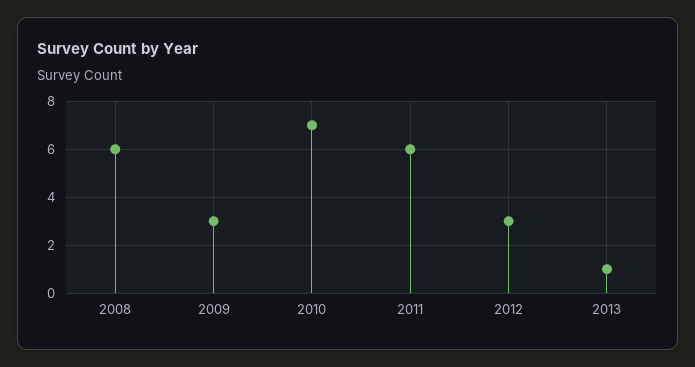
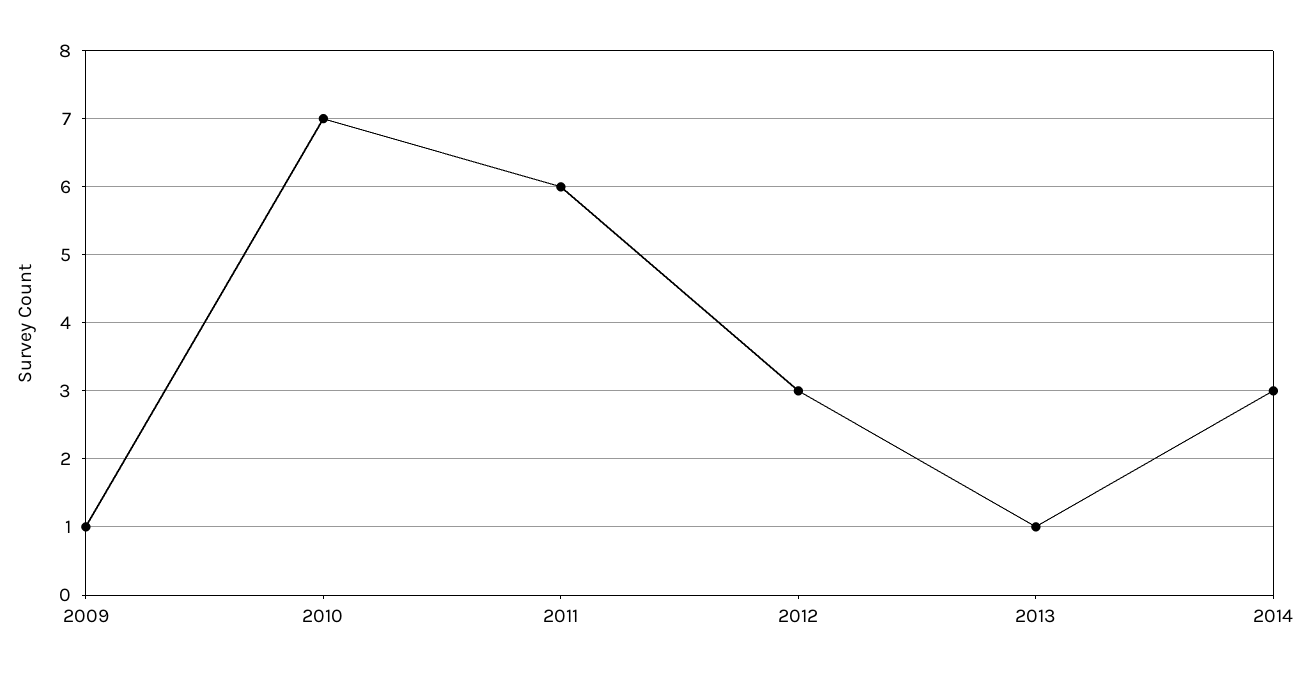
2008: 6 -> none
2009: 3 -> 1
2014: none -> 3

